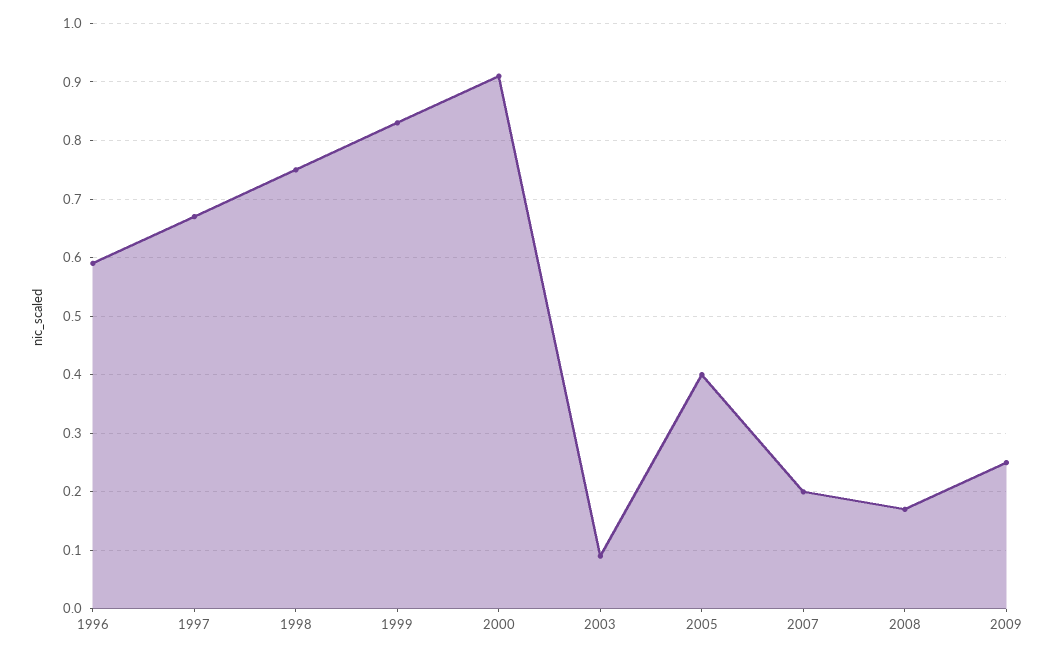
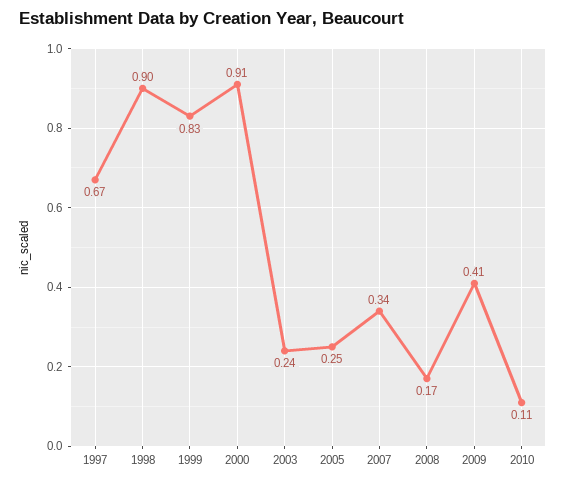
1996: 0.6 -> none
1998: 0.75 -> 0.9
2003: 0.1 -> 0.24
2005: 0.4 -> 0.25
2007: 0.2 -> 0.34
2009: 0.25 -> 0.41
2010: none -> 0.11

